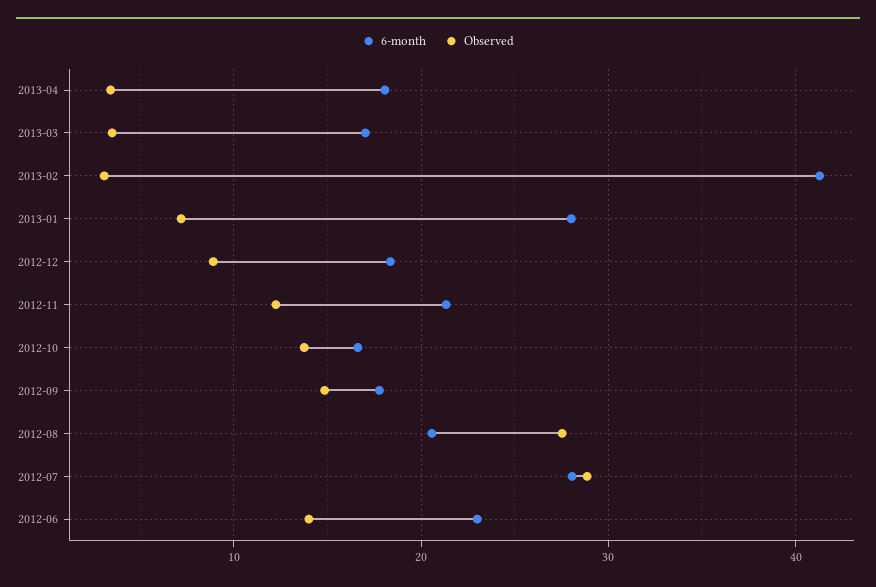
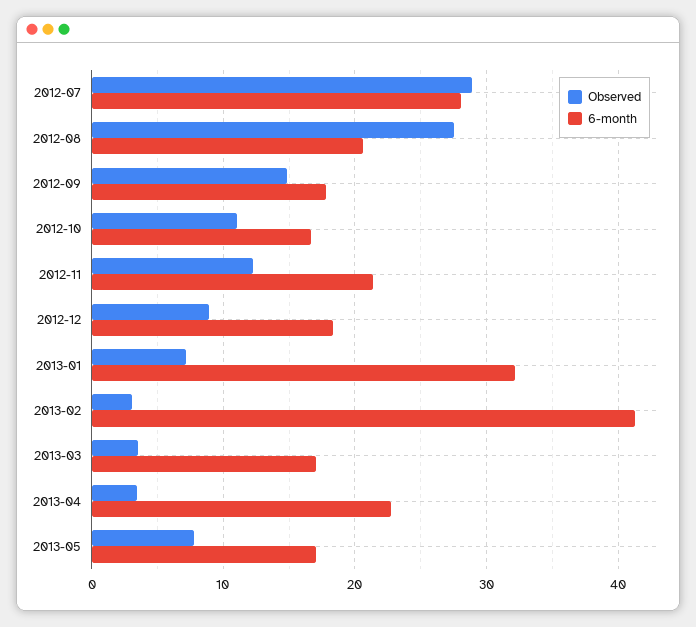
6-month, 2013-04: 18 -> 23
6-month, 2013-01: 28 -> 32
Observed, 2012-10: 14 -> 11
6-month, 2012-06: 23 -> none
Observed, 2012-06: 14 -> none
Observed, 2013-05: none -> 8
6-month, 2013-05: none -> 17

